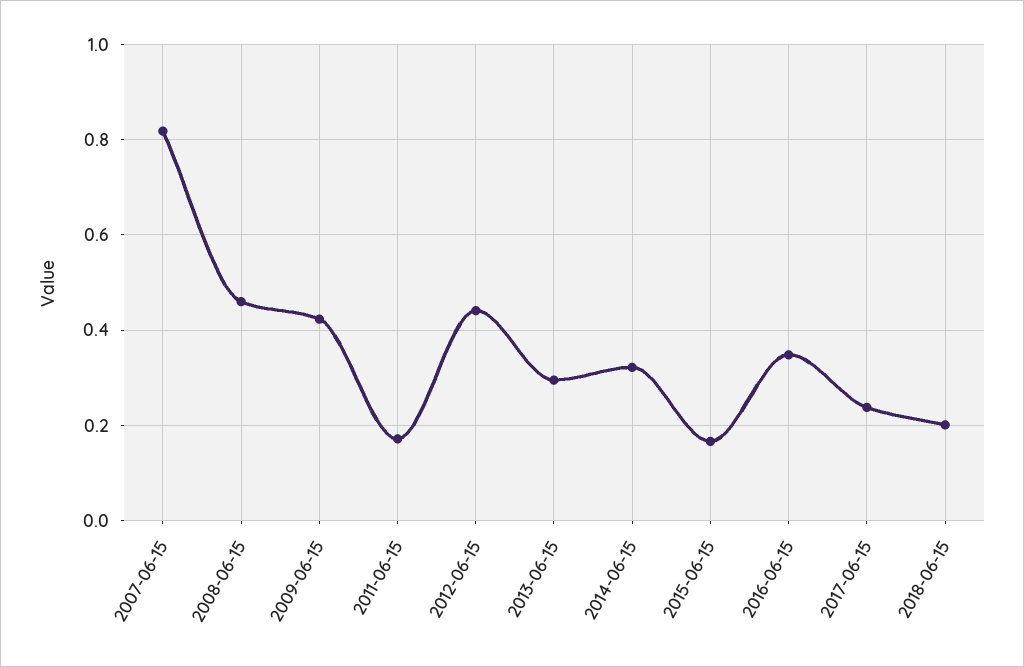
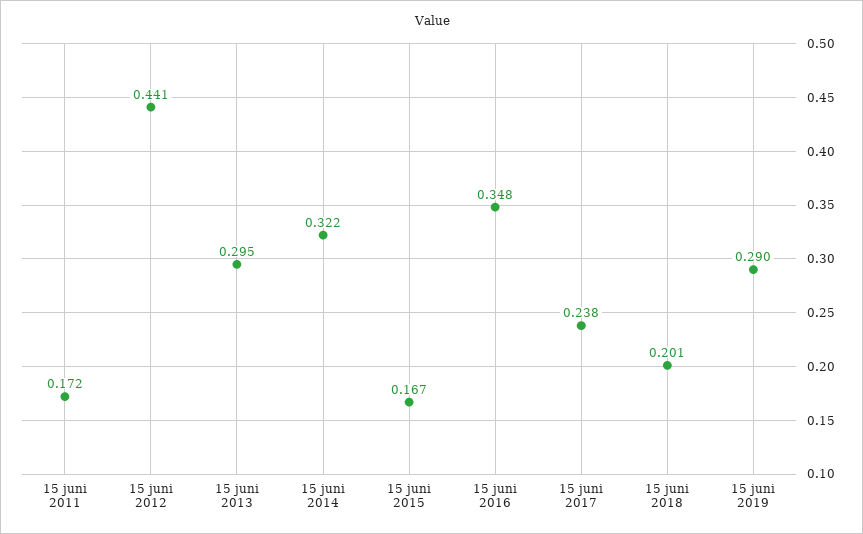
2007-06-15: 0.82 -> none
2008-06-15: 0.46 -> none
2009-06-15: 0.42 -> none
15 juni 2019: none -> 0.29

